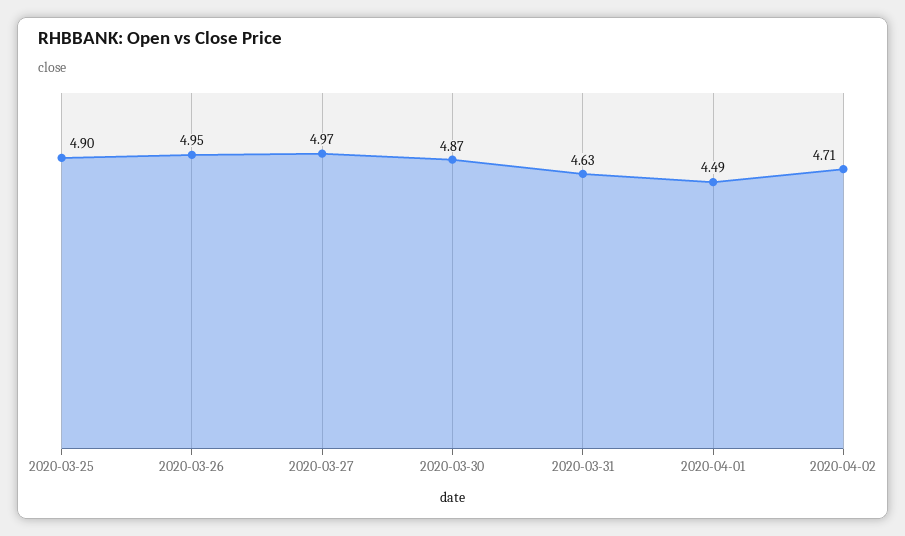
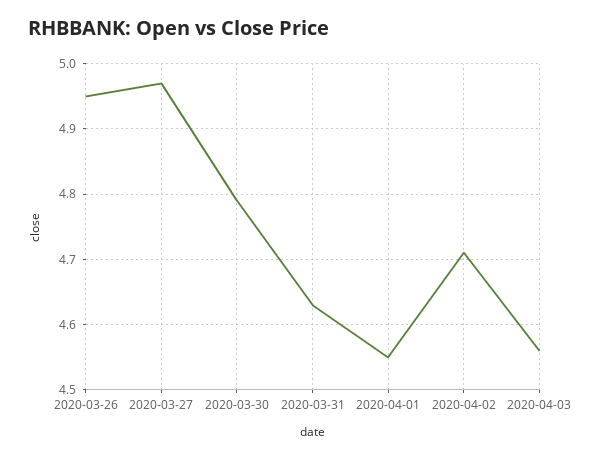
2020-03-25: 4.9 -> none
2020-03-30: 4.87 -> 4.79
2020-04-01: 4.49 -> 4.55
2020-04-03: none -> 4.56

